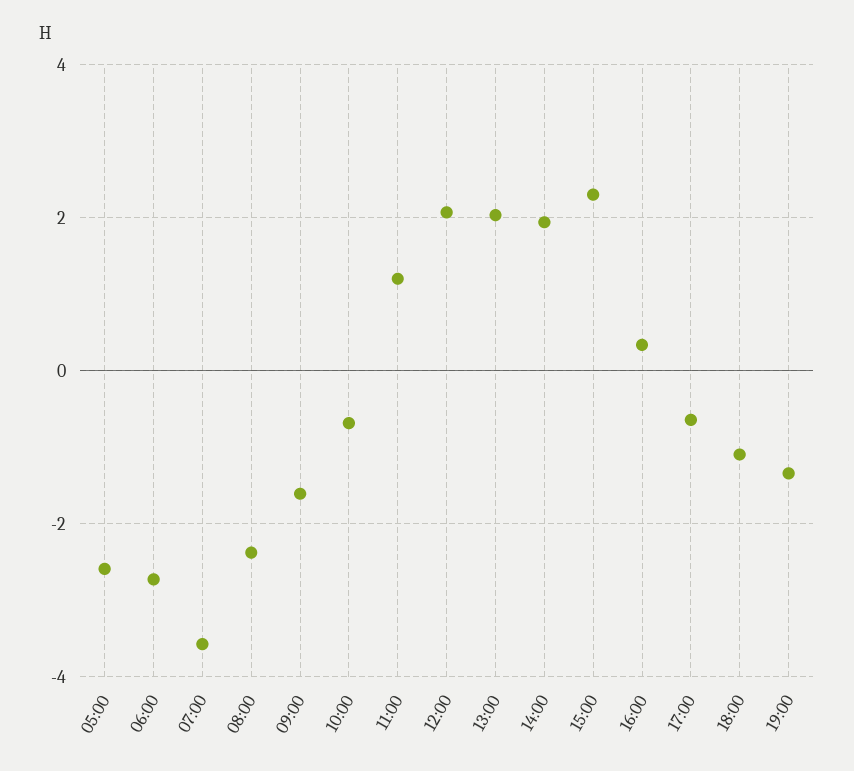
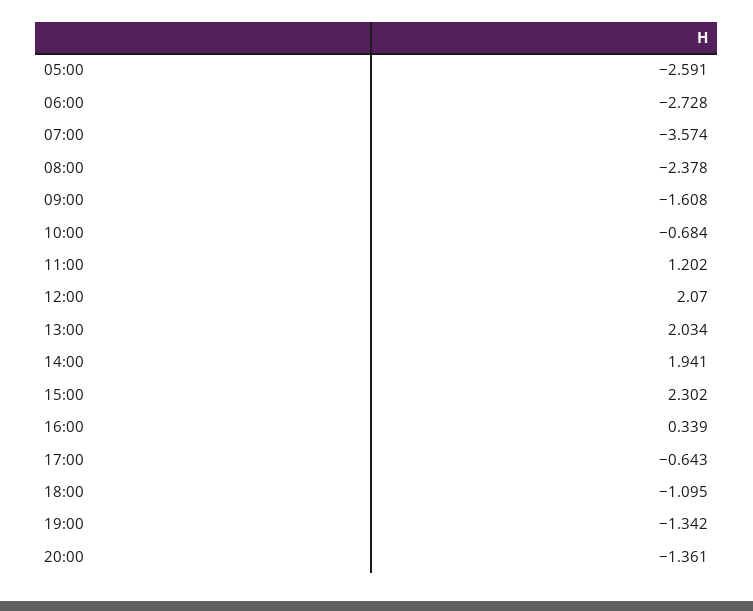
20:00: none -> -1.361

